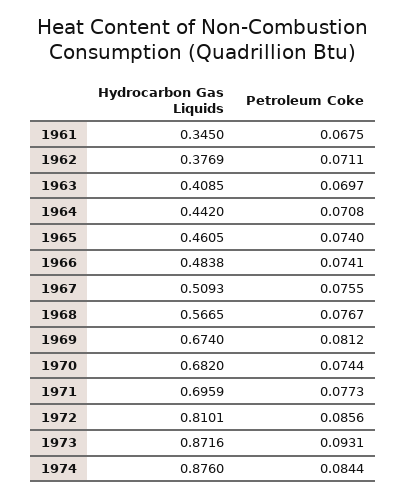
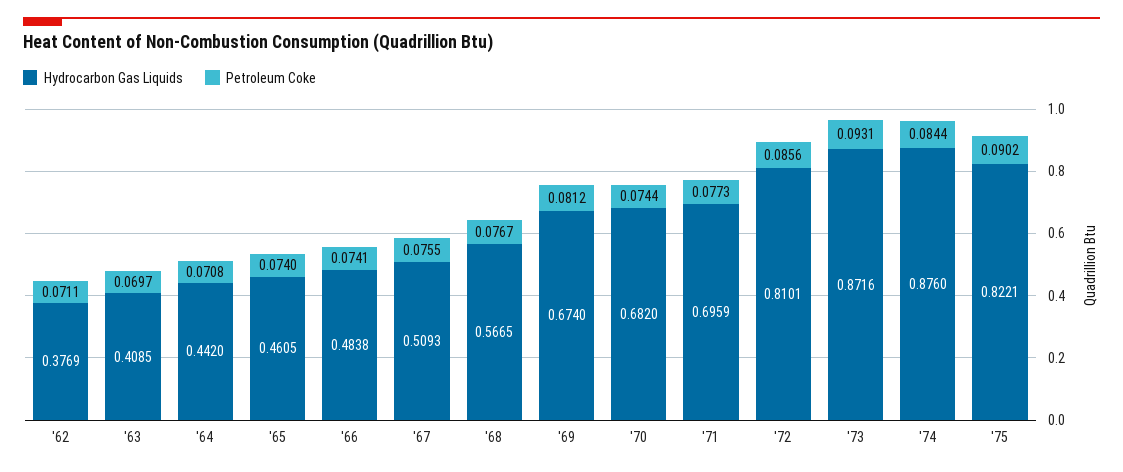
Hydrocarbon Gas Liquids, 1961: 0.345 -> none
Petroleum Coke, 1961: 0.0675 -> none
Hydrocarbon Gas Liquids, '75: none -> 0.8221
Petroleum Coke, '75: none -> 0.0902

